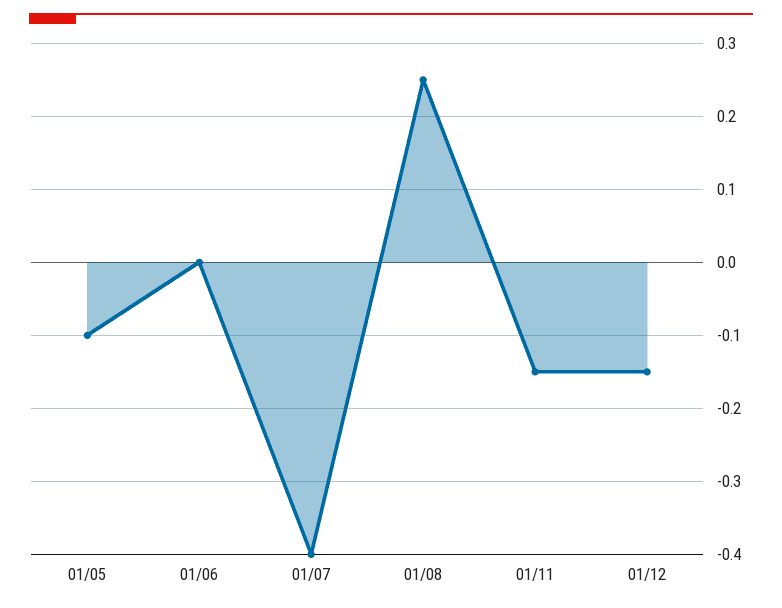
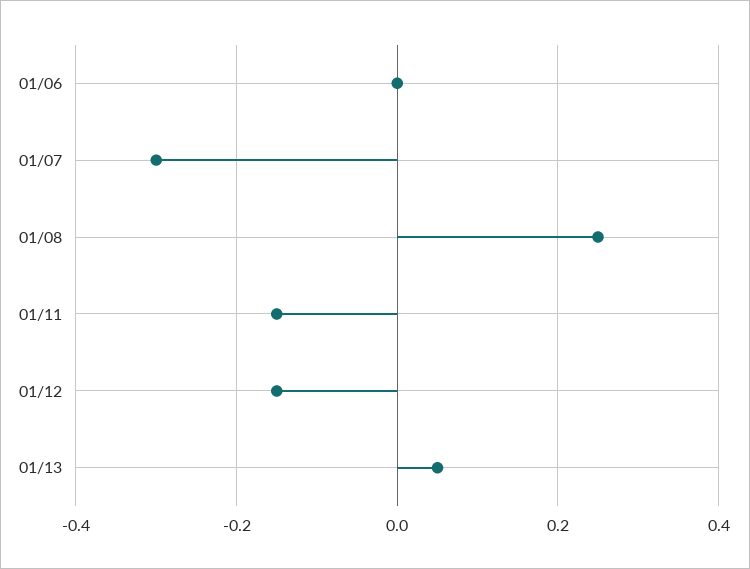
01/05: -0.1 -> none
01/07: -0.4 -> -0.3
01/13: none -> 0.05

